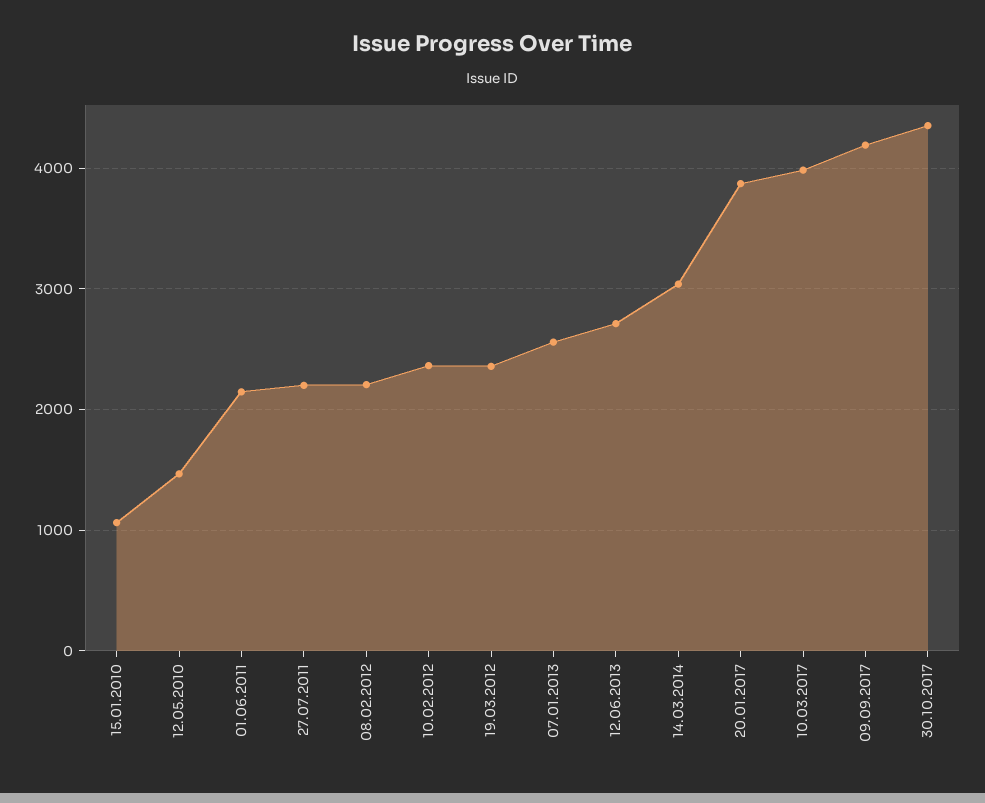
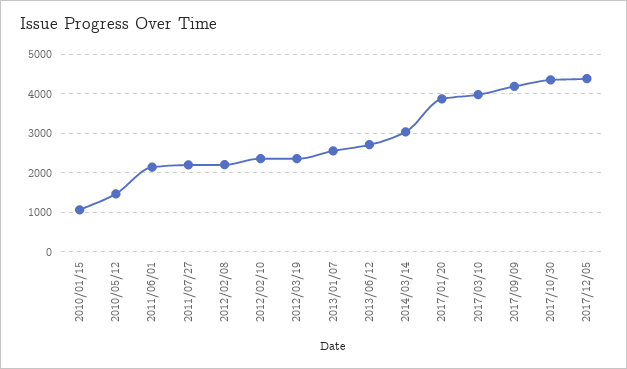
2017/12/05: none -> 4400

